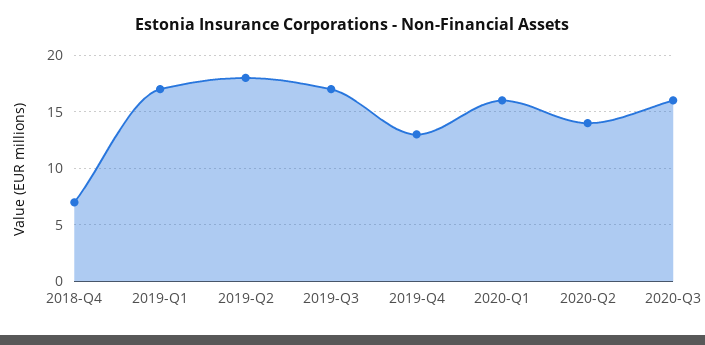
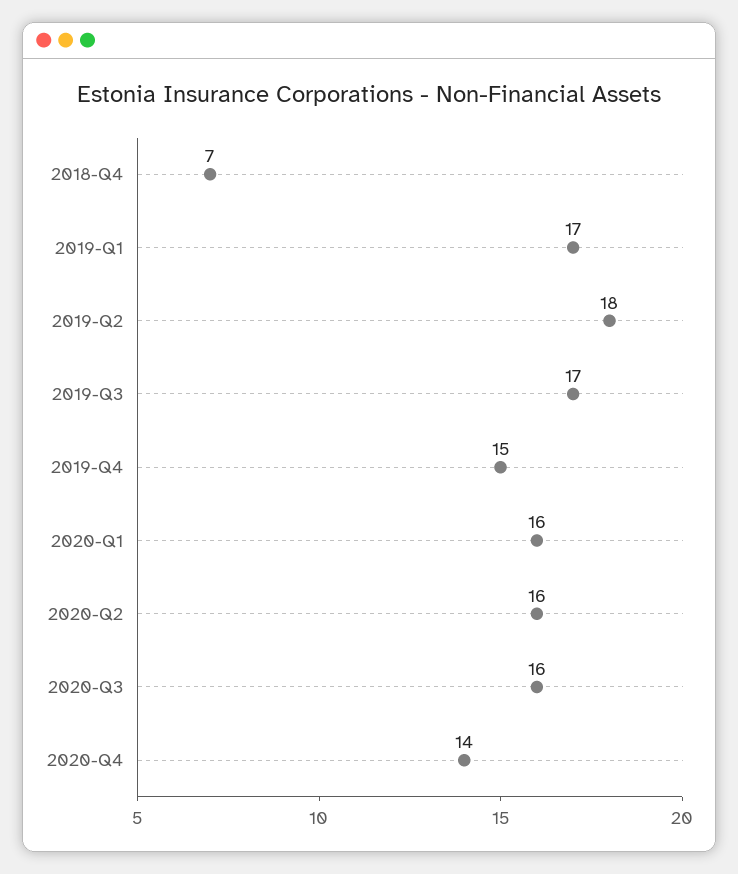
2019-Q4: 13 -> 15
2020-Q2: 14 -> 16
2020-Q4: none -> 14

